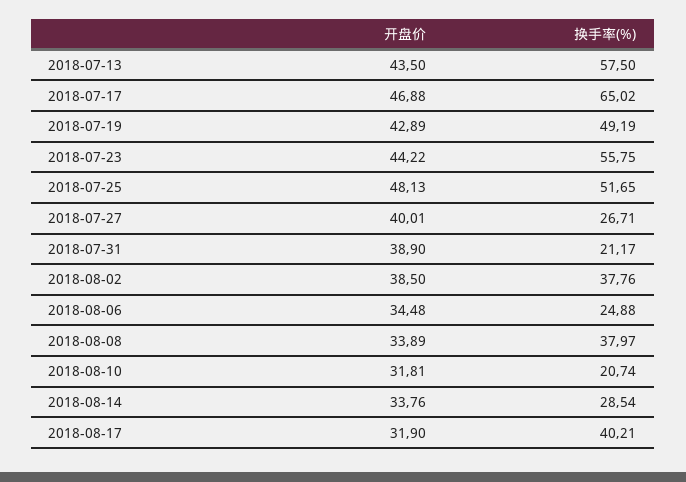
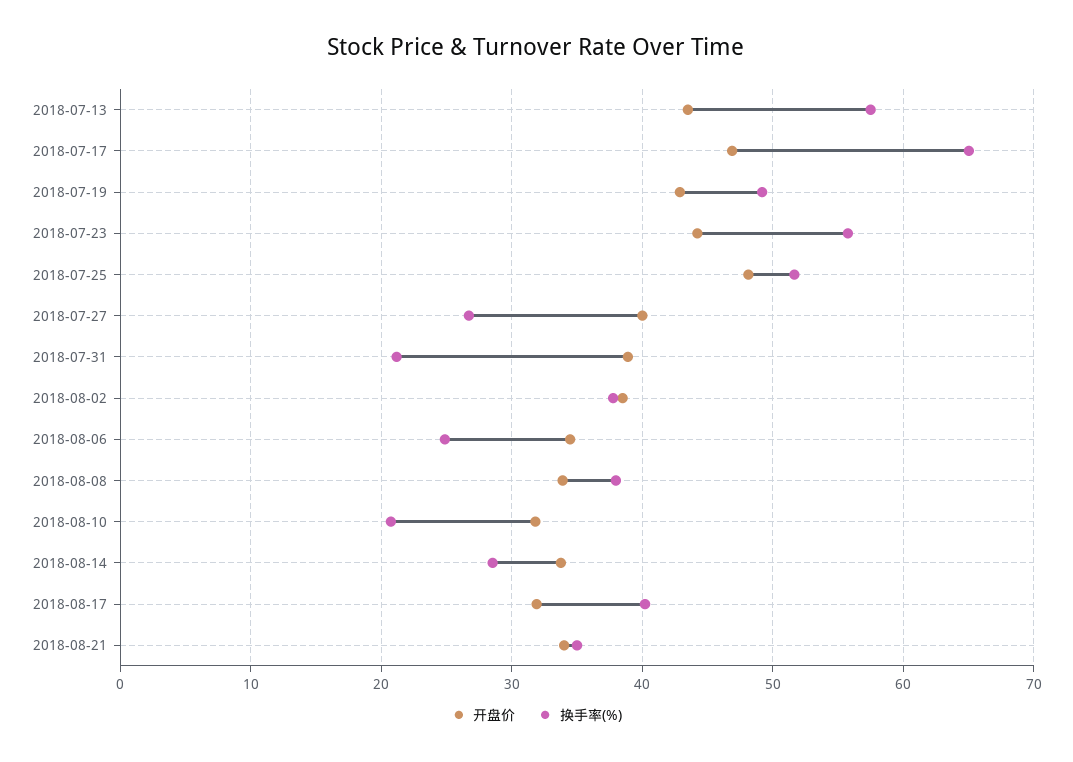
开盘价, 2018-08-21: none -> 34
换手率(%), 2018-08-21: none -> 35

